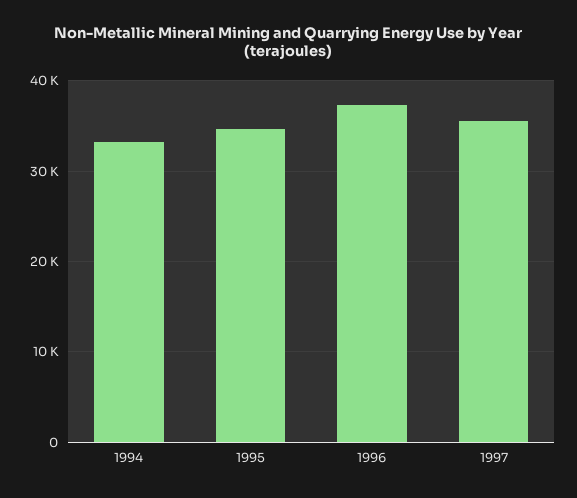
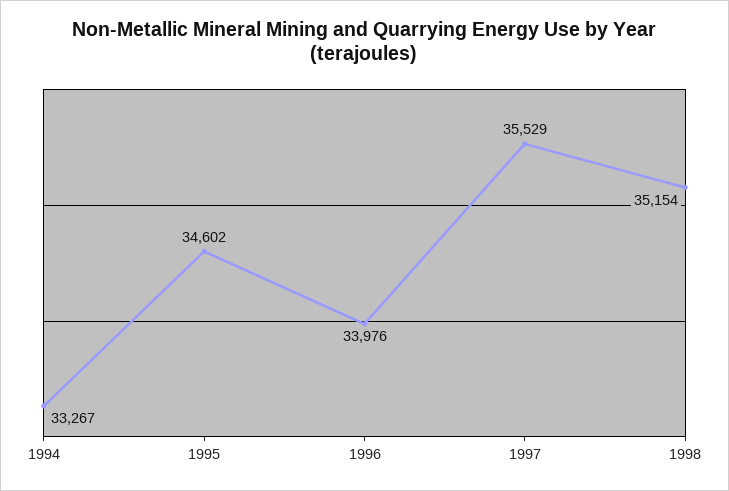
1996: 37000 -> 33976
1998: none -> 35154

